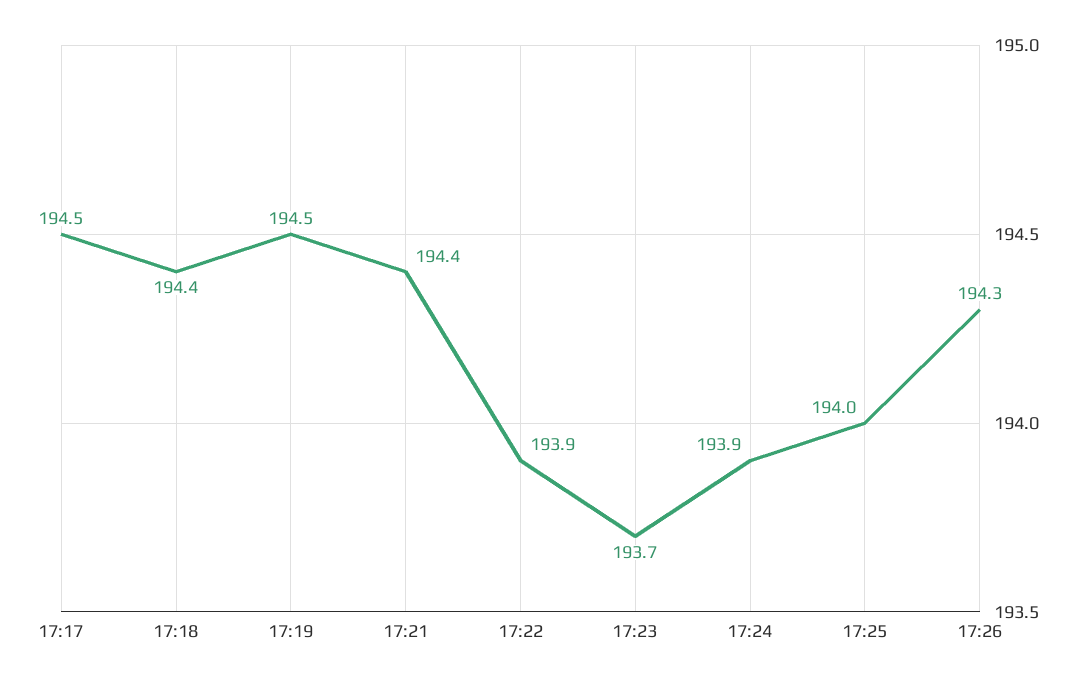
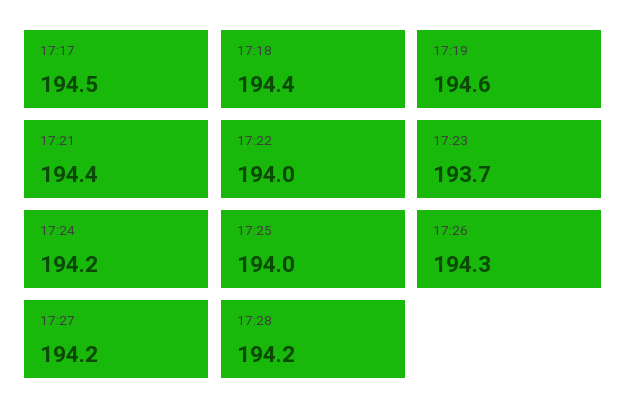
17:19: 194.5 -> 194.6
17:22: 193.9 -> 194
17:24: 193.9 -> 194.2
17:27: none -> 194.2
17:28: none -> 194.2

